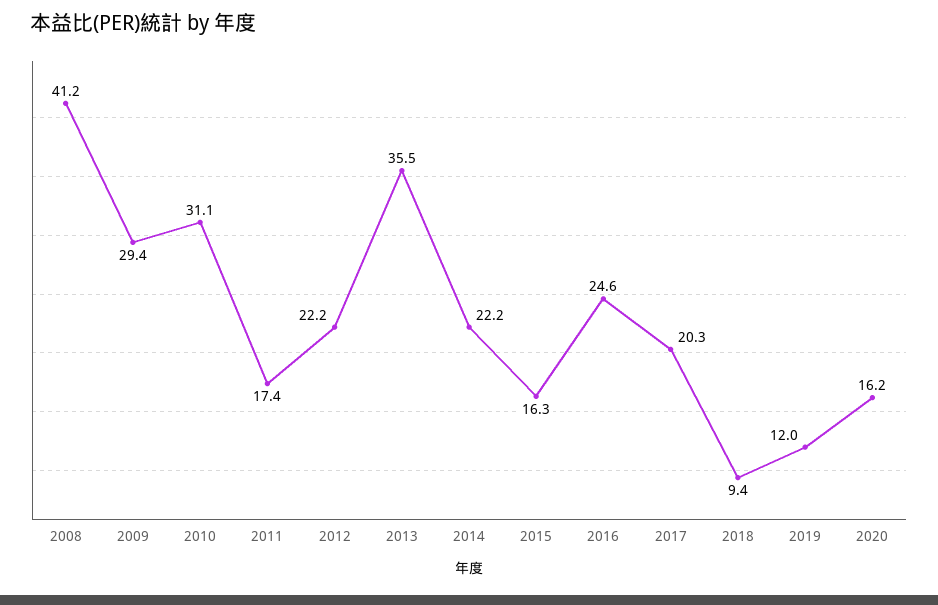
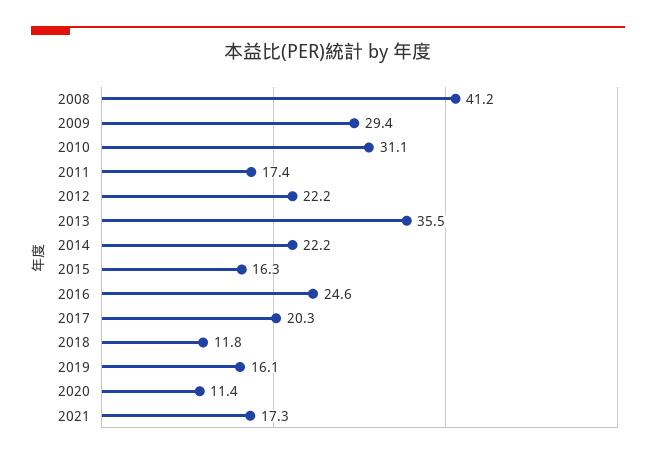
2018: 9.4 -> 11.8
2019: 12 -> 16.1
2020: 16.2 -> 11.4
2021: none -> 17.3

